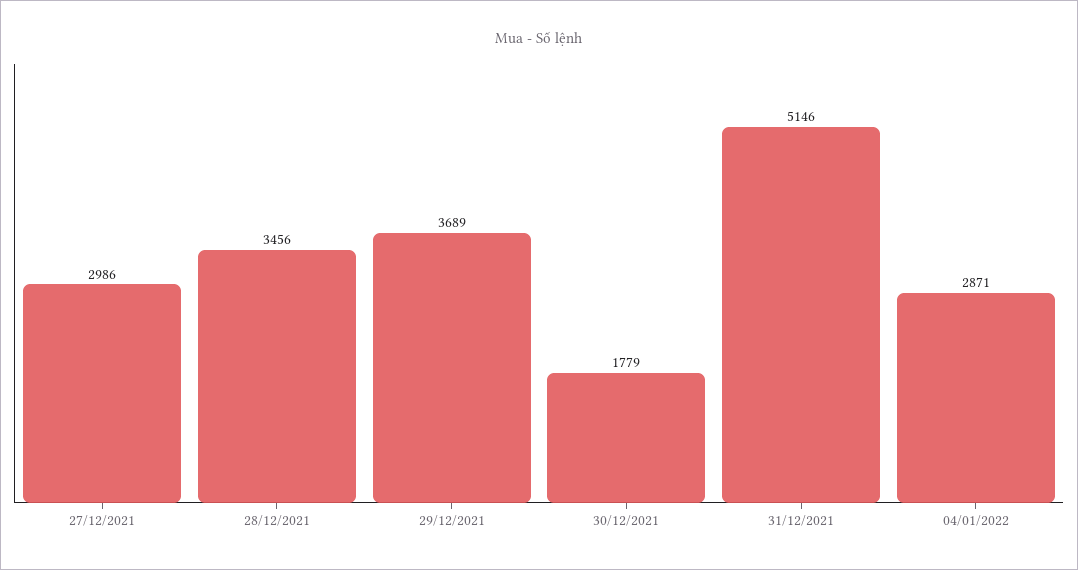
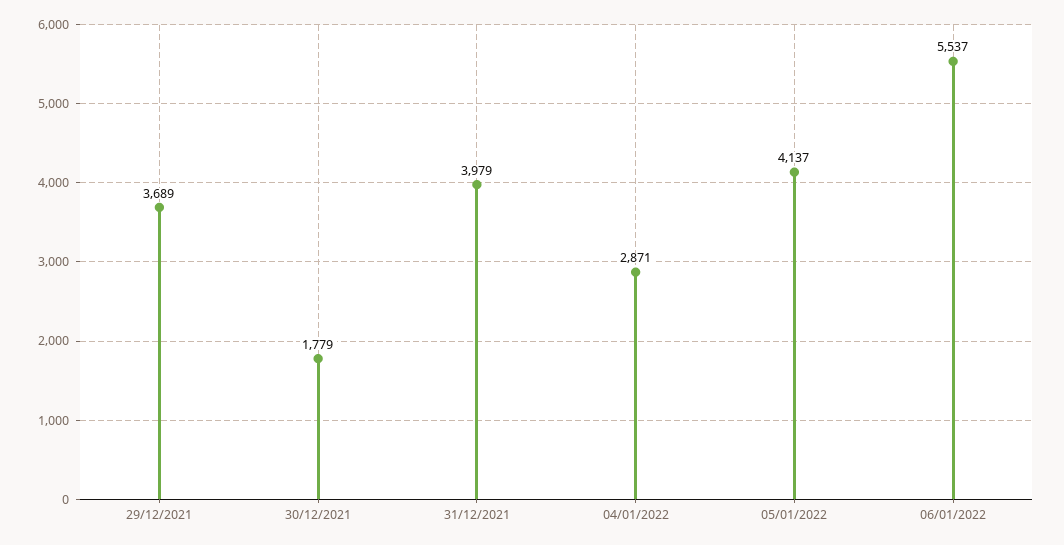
27/12/2021: 2986 -> none
28/12/2021: 3456 -> none
31/12/2021: 5146 -> 3979
05/01/2022: none -> 4137
06/01/2022: none -> 5537

